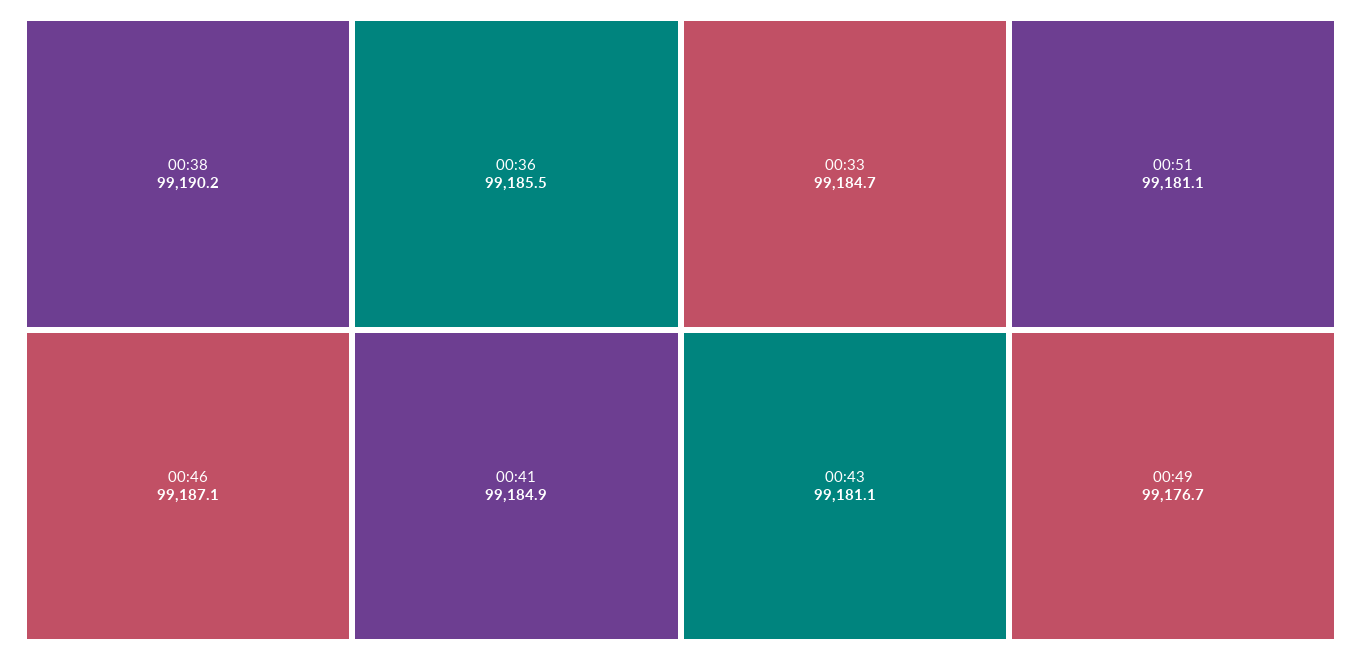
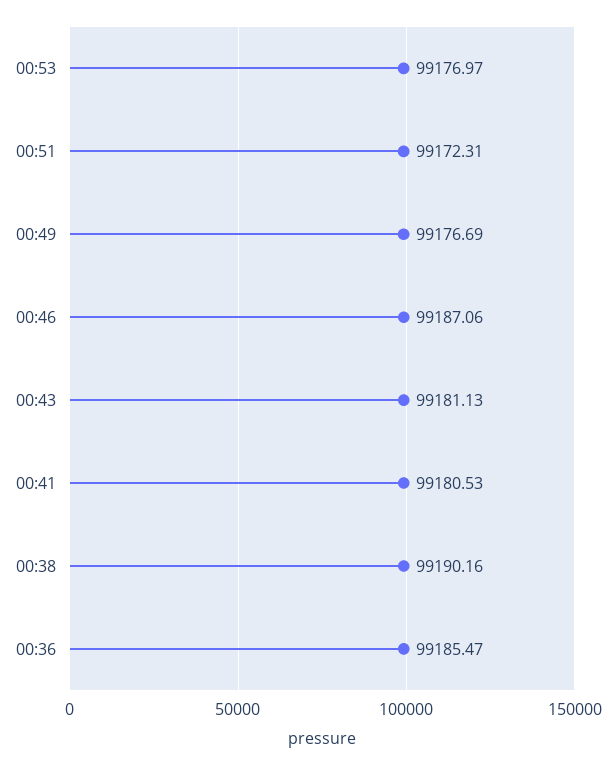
00:41: 99184.9 -> 99180.53
00:33: 99184.7 -> none
00:51: 99181.1 -> 99172.31
00:53: none -> 99176.97

